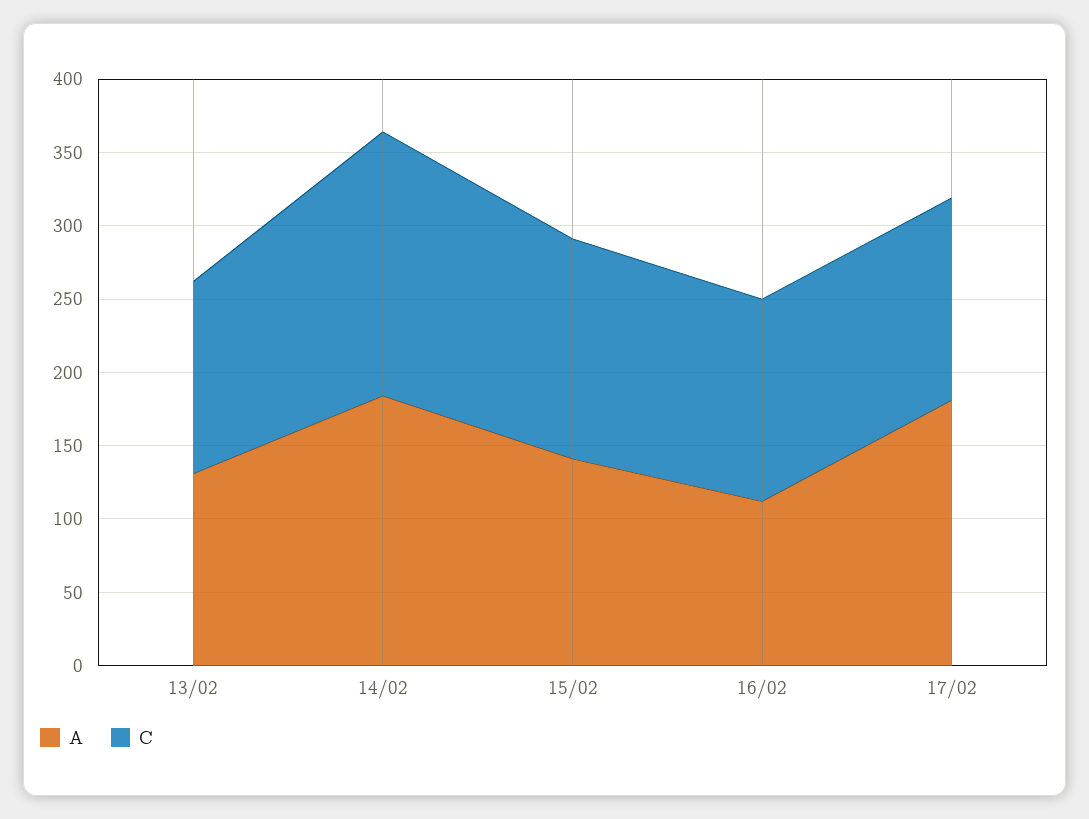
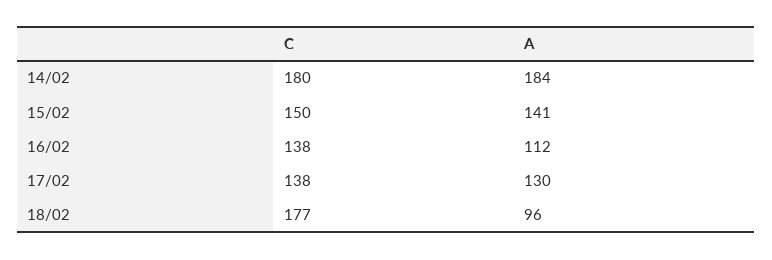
A, 13/02: 130 -> none
C, 13/02: 130 -> none
A, 17/02: 180 -> 130
C, 18/02: none -> 177
A, 18/02: none -> 96

